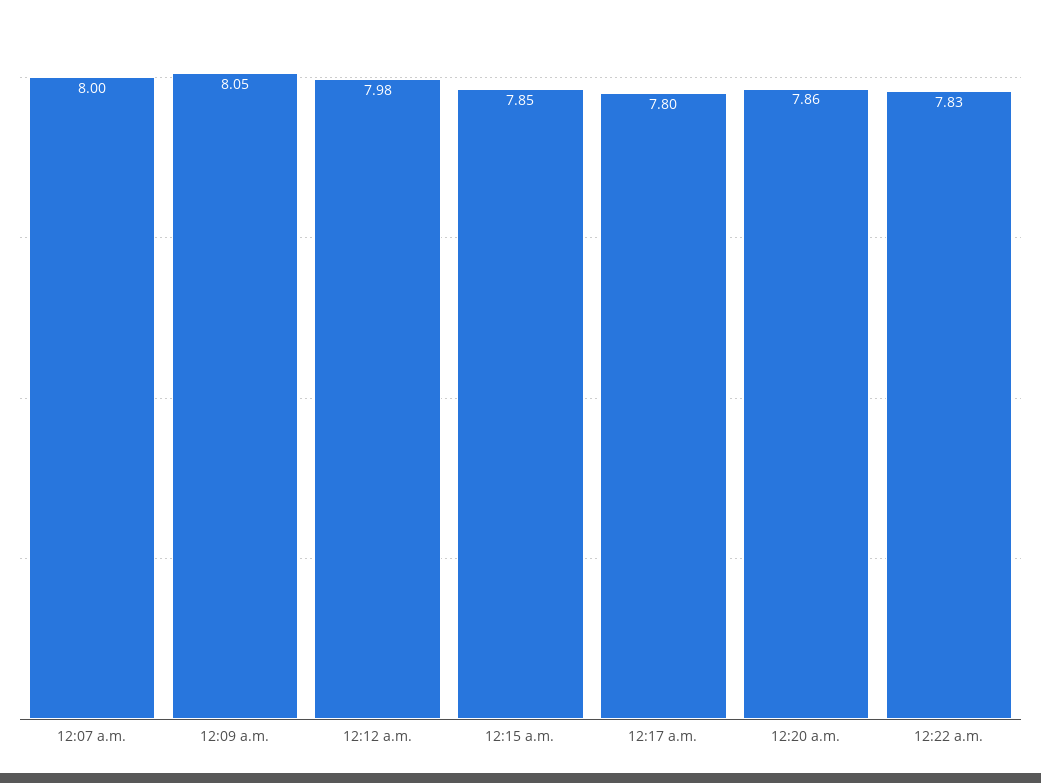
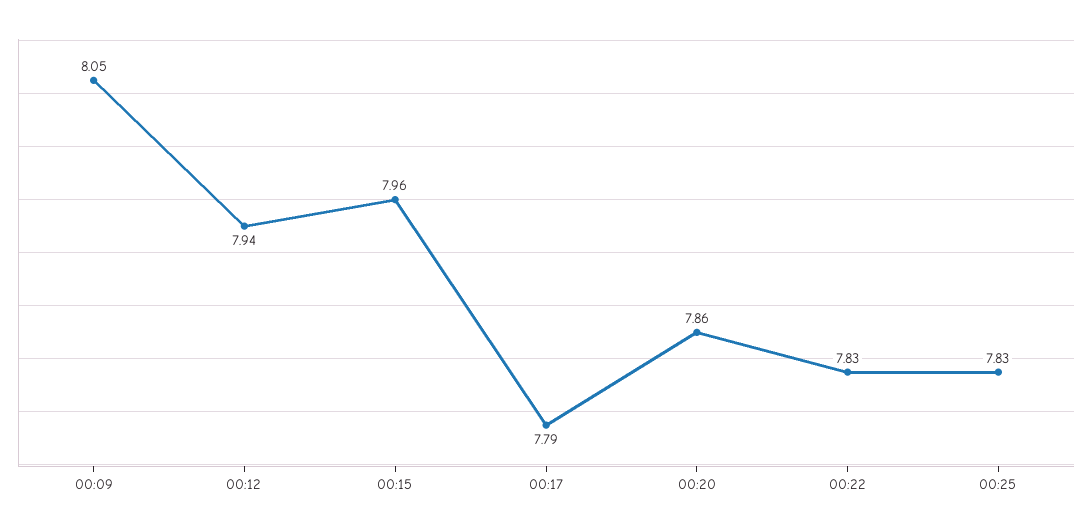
12:07 a.m.: 8 -> none
12:12 a.m.: 7.98 -> 7.94
12:15 a.m.: 7.85 -> 7.96
12:17 a.m.: 7.8 -> 7.79
00:25: none -> 7.83

